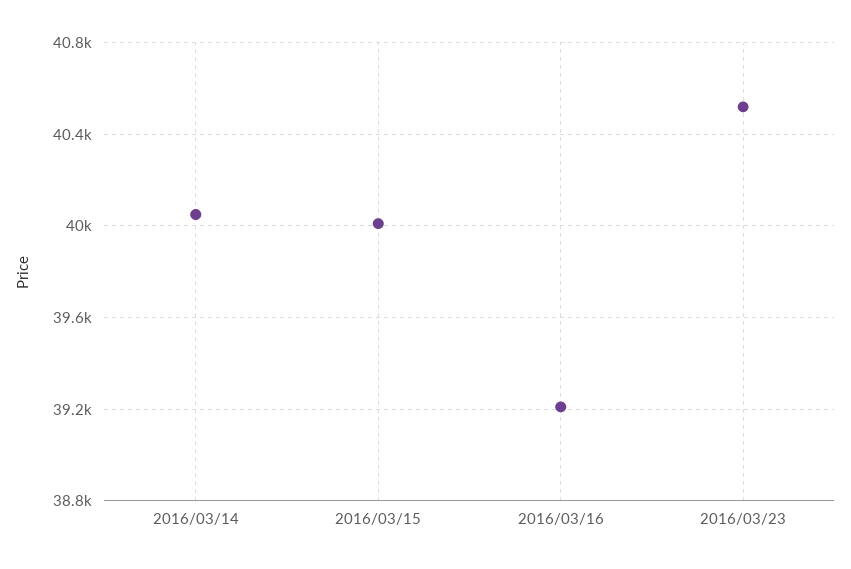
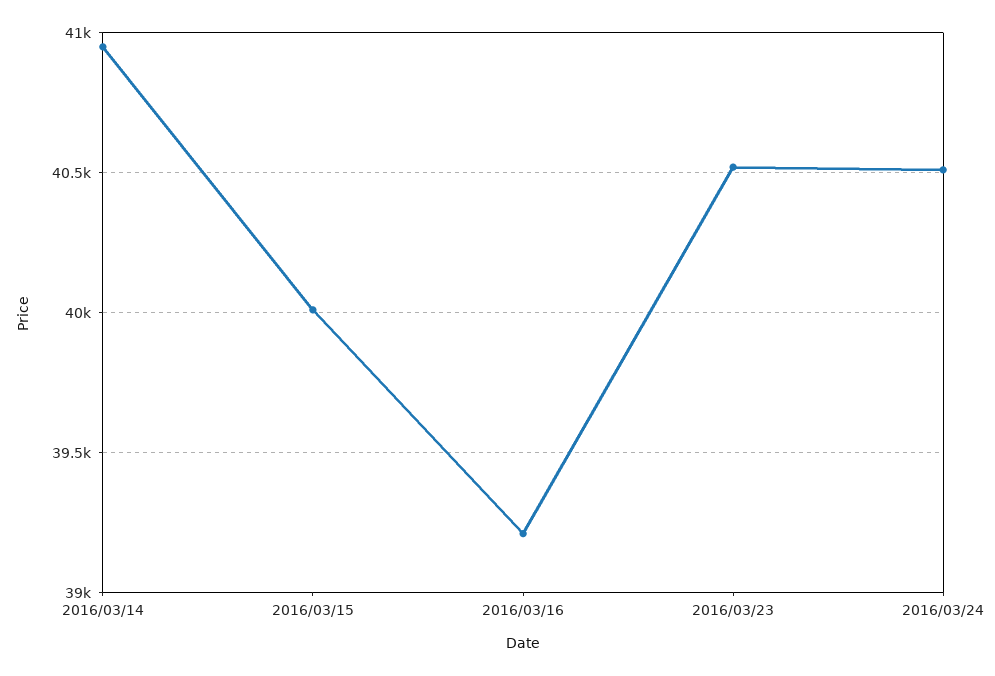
2016/03/14: 40050 -> 40950
2016/03/24: none -> 40500

